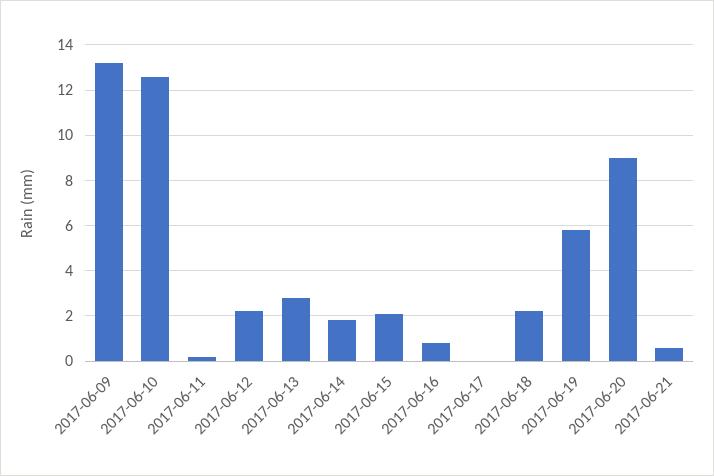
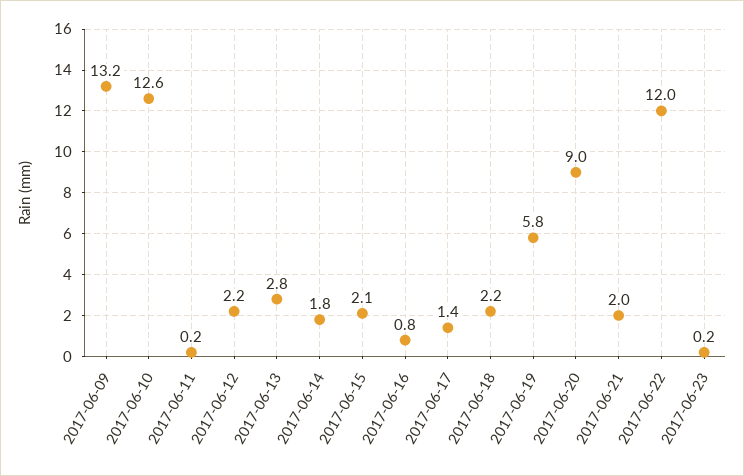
2017-06-17: 0 -> 1.4
2017-06-21: 0.5 -> 2
2017-06-22: none -> 12
2017-06-23: none -> 0.2

